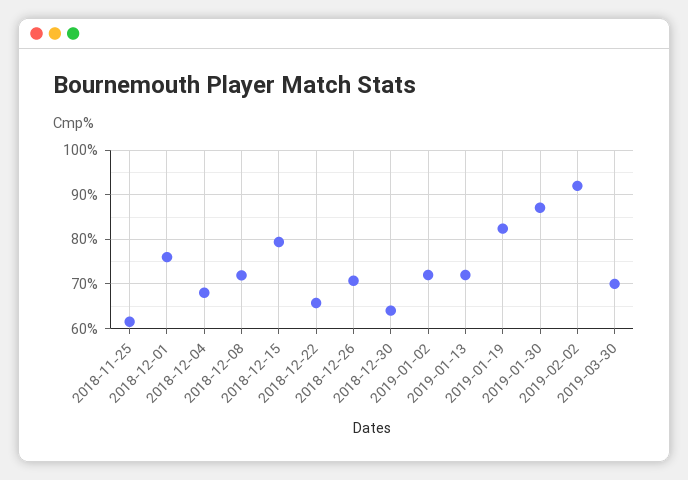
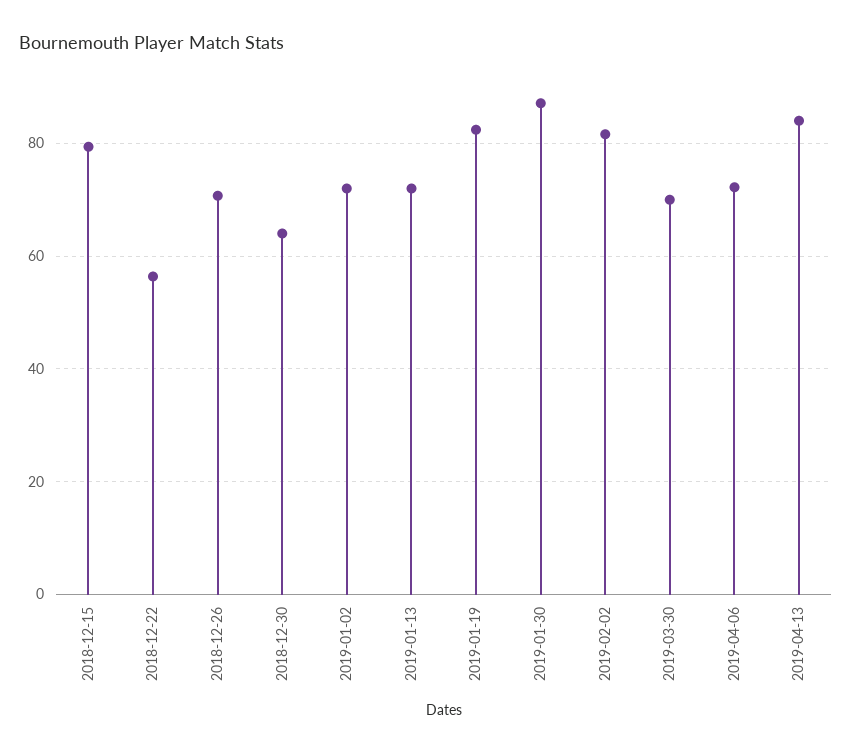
2018-11-25: 62 -> none
2018-12-01: 76 -> none
2018-12-04: 68 -> none
2018-12-08: 72 -> none
2018-12-22: 66 -> 56
2019-02-02: 92 -> 82
2019-04-06: none -> 72
2019-04-13: none -> 84

